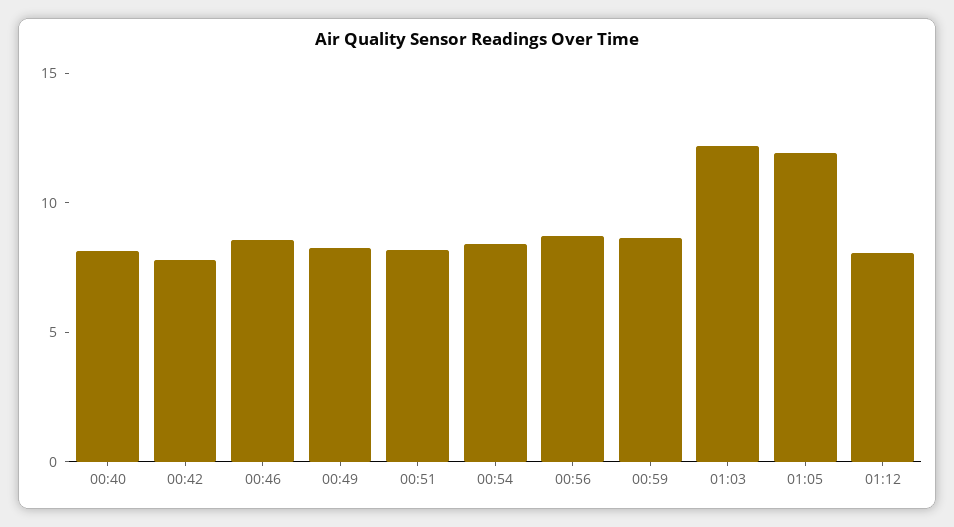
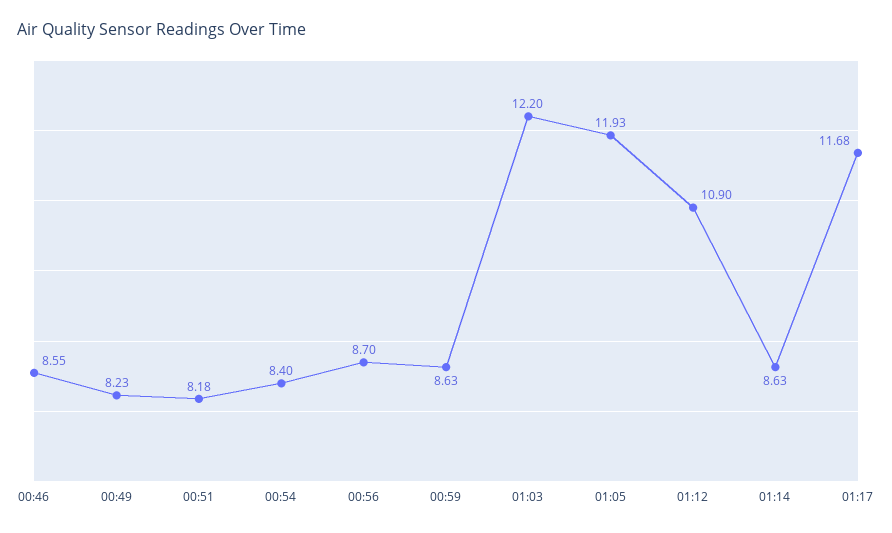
00:40: 8 -> none
00:42: 8 -> none
01:12: 8 -> 10.9
01:14: none -> 8.63
01:17: none -> 11.68

